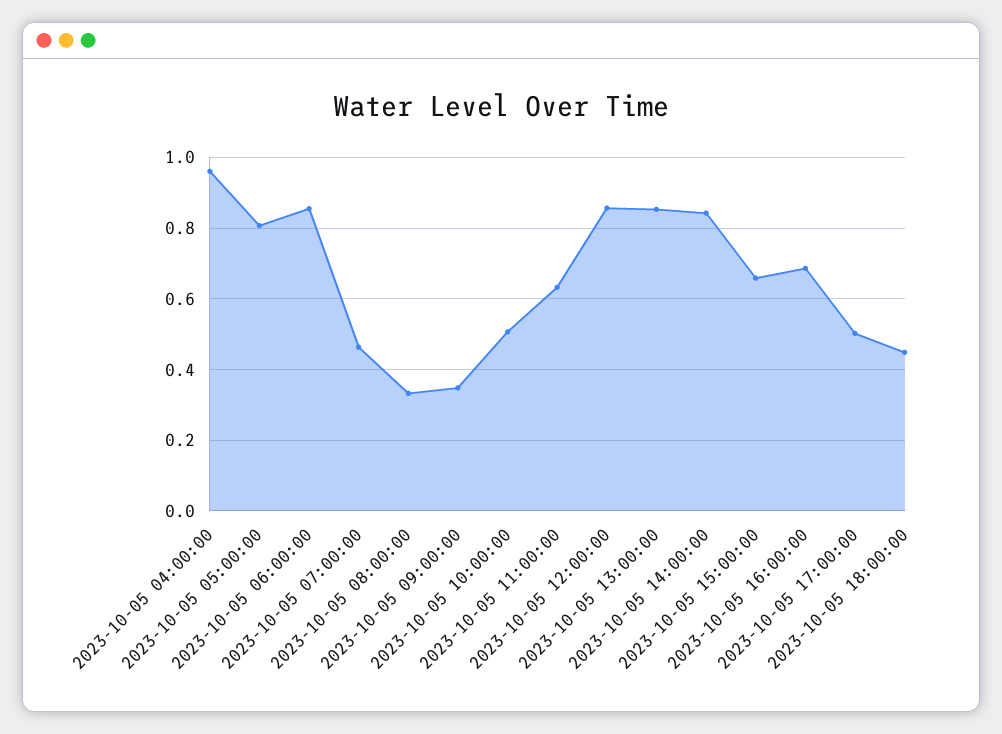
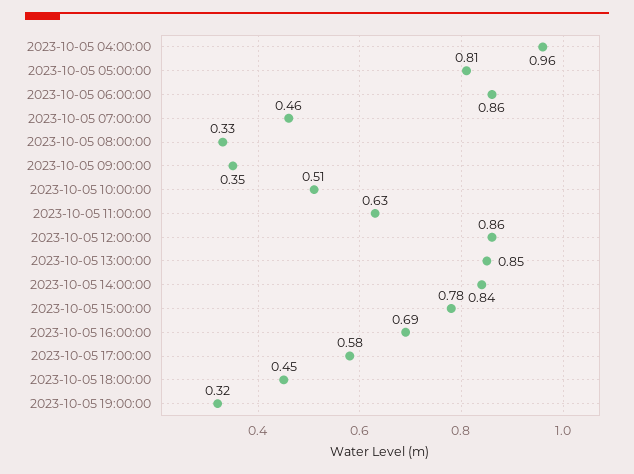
2023-10-05 15:00:00: 0.66 -> 0.78
2023-10-05 17:00:00: 0.5 -> 0.58
2023-10-05 19:00:00: none -> 0.32

